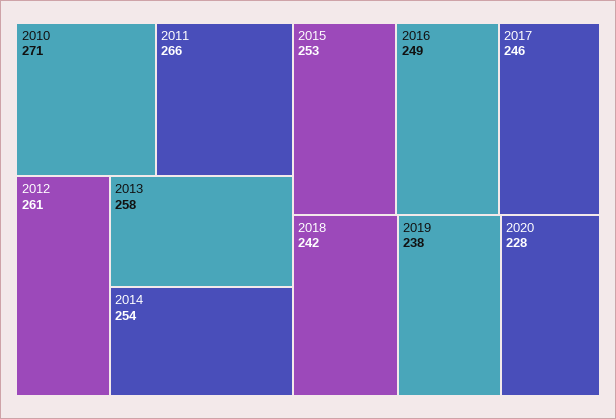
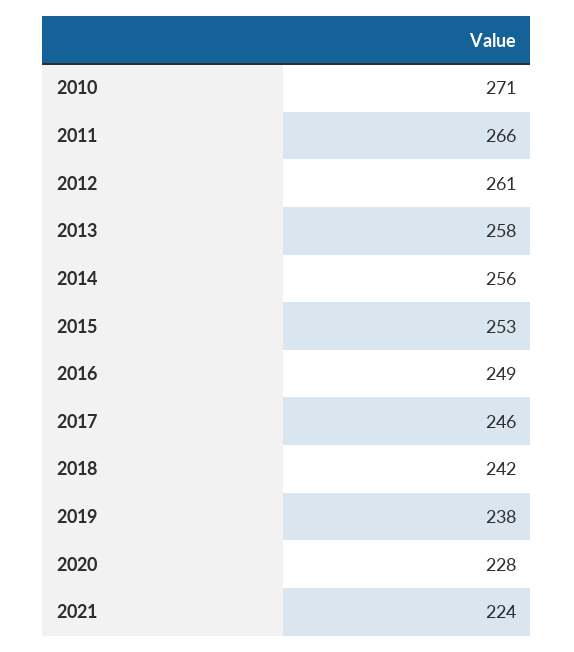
2014: 254 -> 256
2021: none -> 224

